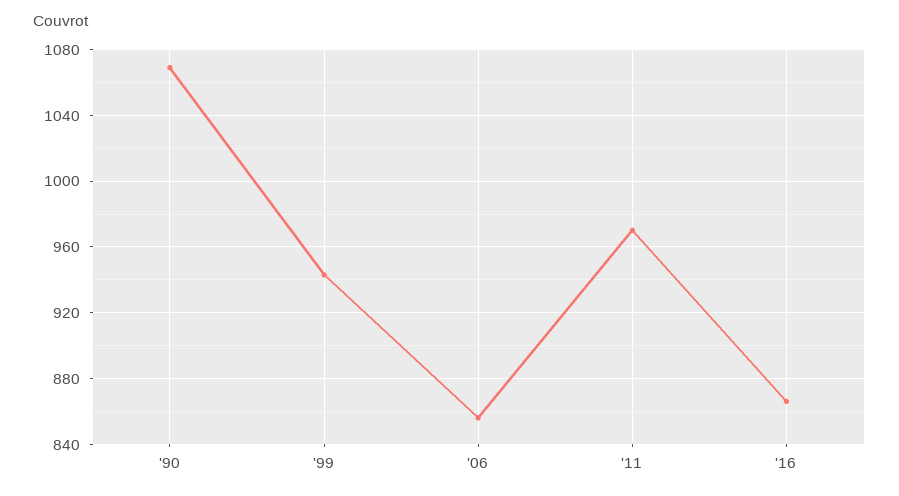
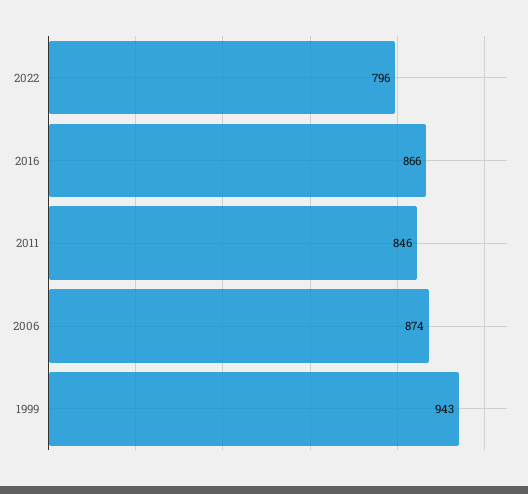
'90: 1070 -> none
'06: 855 -> 874
'11: 970 -> 846
2022: none -> 796

